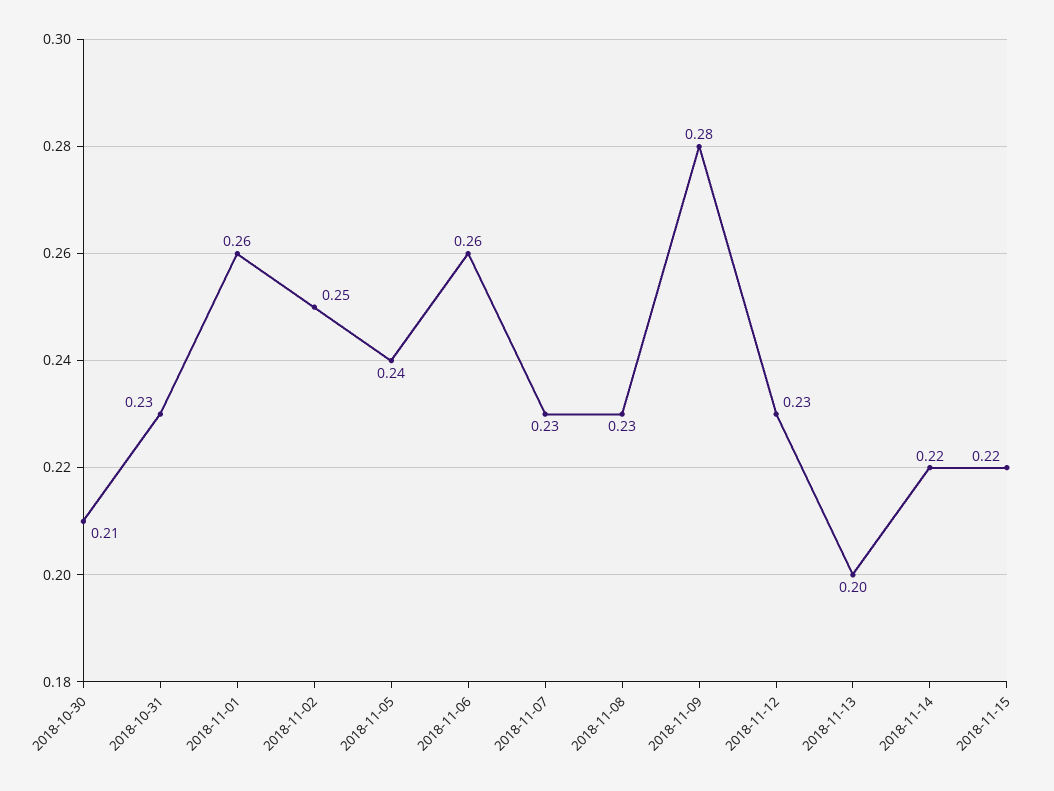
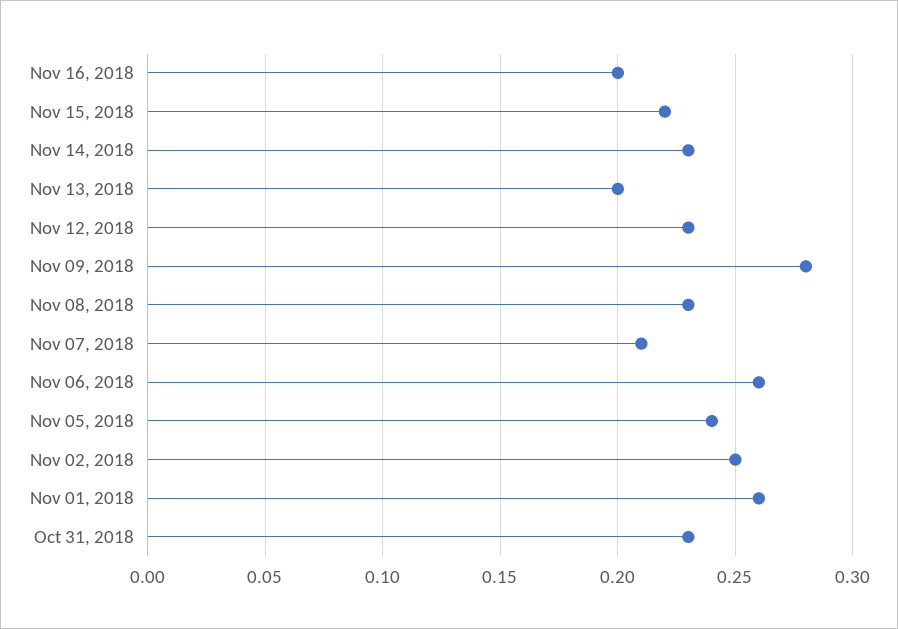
2018-10-30: 0.21 -> none
2018-11-07: 0.23 -> 0.21
2018-11-14: 0.22 -> 0.23
Nov 16, 2018: none -> 0.2

